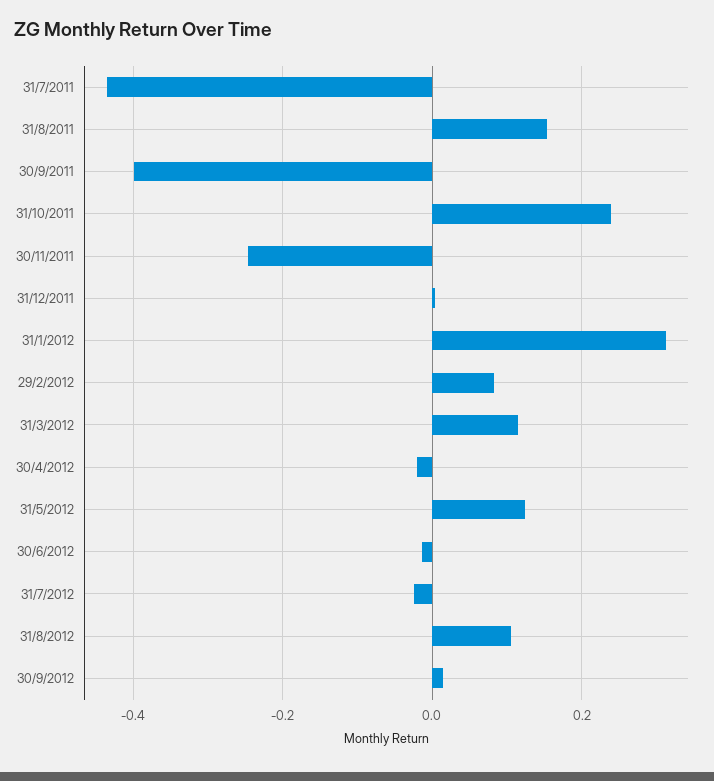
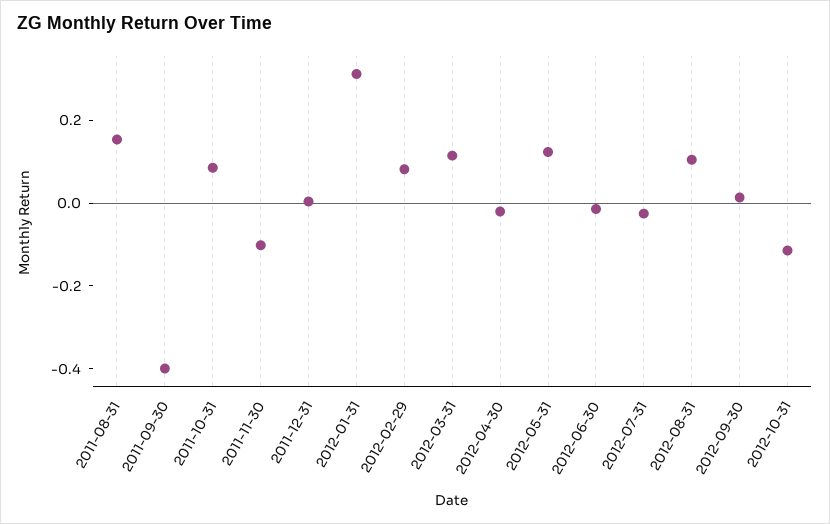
31/7/2011: -0.44 -> none
31/10/2011: 0.24 -> 0.1
30/11/2011: -0.24 -> -0.1
2012-10-31: none -> -0.1

